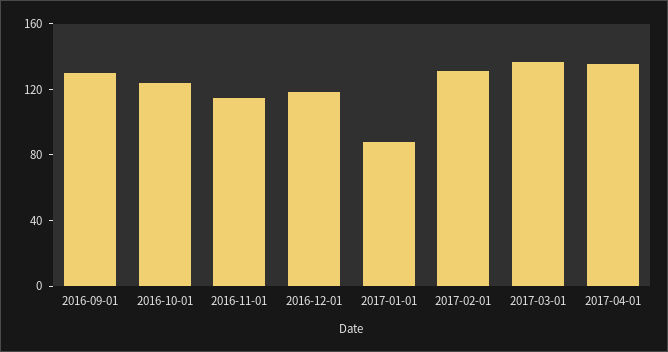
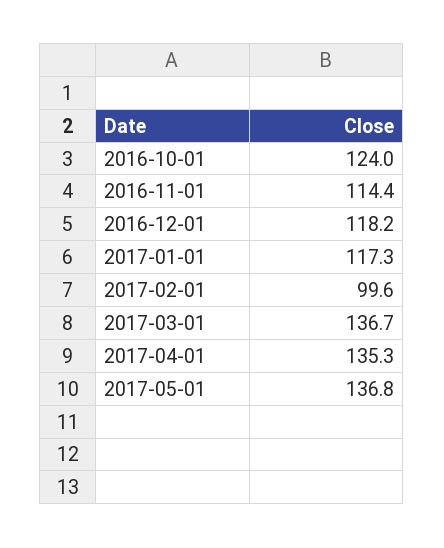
2016-09-01: 130 -> none
2017-01-01: 90 -> 117.3
2017-02-01: 130 -> 99.6
2017-05-01: none -> 136.8

